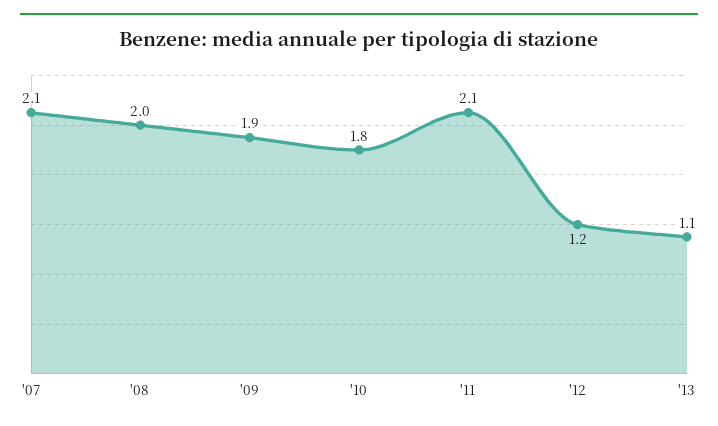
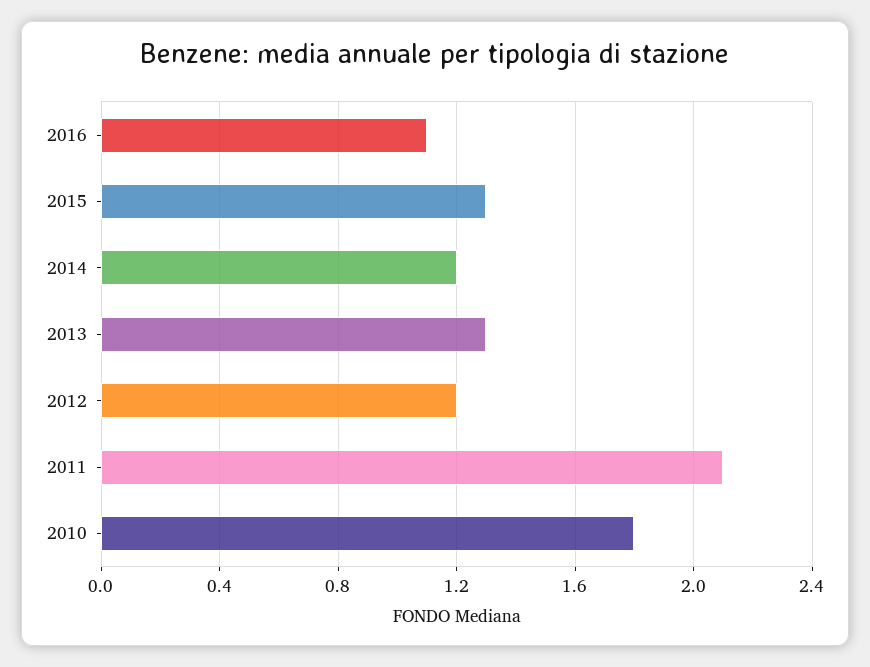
'07: 2.1 -> none
'08: 2 -> none
'09: 1.9 -> none
'13: 1.1 -> 1.3
2016: none -> 1.1
2015: none -> 1.3
2014: none -> 1.2

